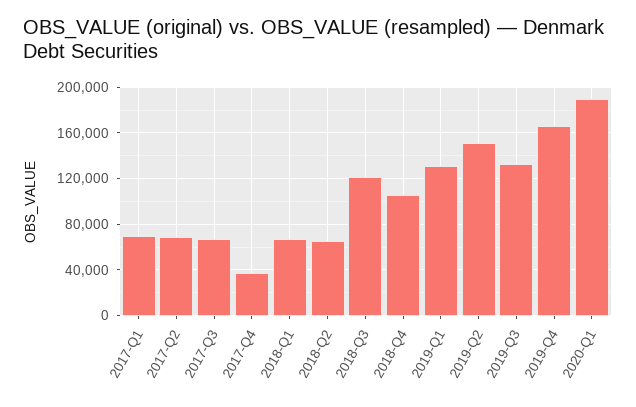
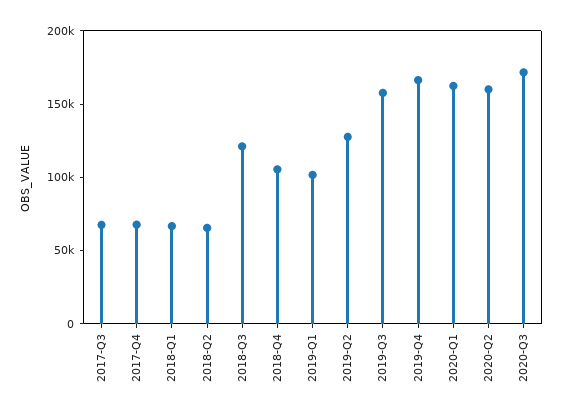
2017-Q1: 70000 -> none
2017-Q2: 70000 -> none
2017-Q4: 40000 -> 70000
2019-Q1: 130000 -> 100000
2019-Q2: 150000 -> 130000
2019-Q3: 130000 -> 160000
2020-Q1: 190000 -> 160000
2020-Q2: none -> 160000
2020-Q3: none -> 170000

